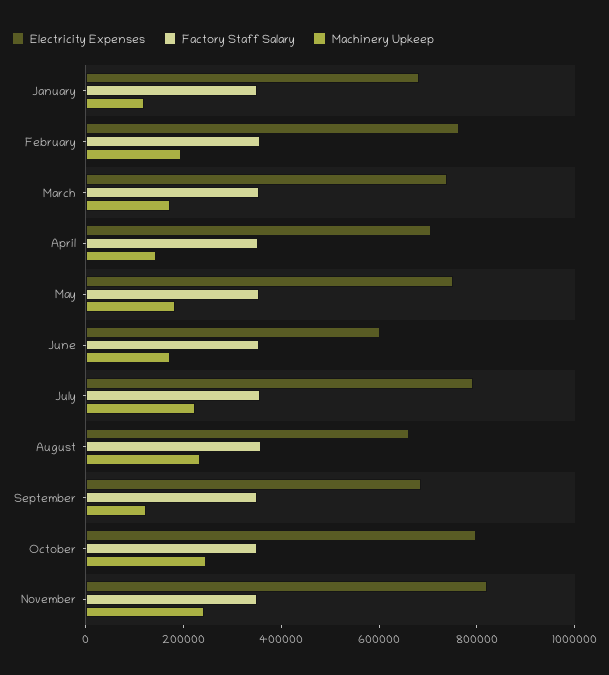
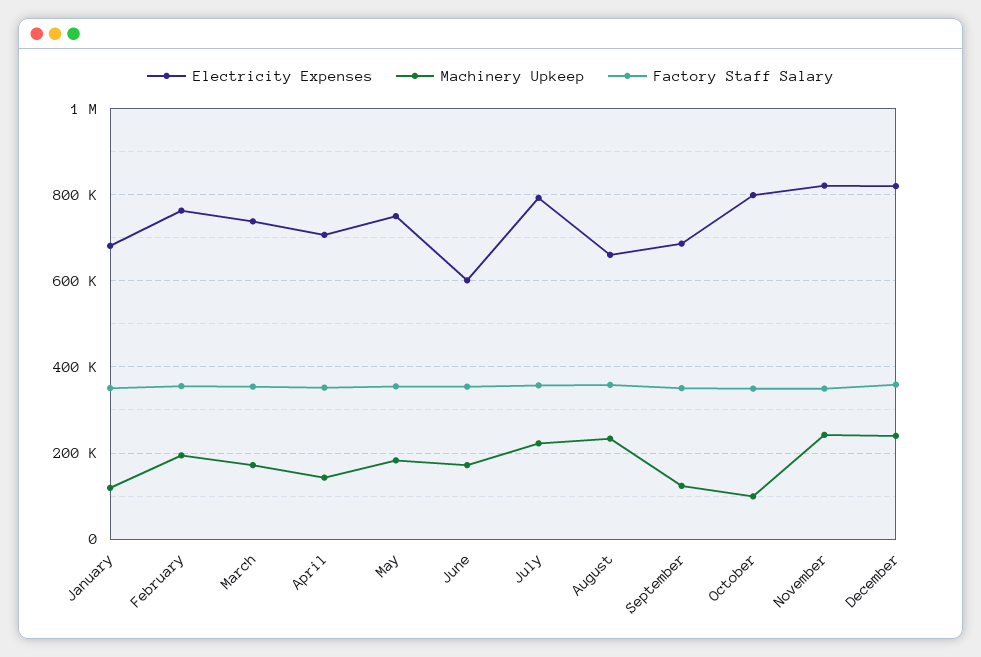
Machinery Upkeep, October: 250000 -> 100000
Electricity Expenses, December: none -> 820000
Machinery Upkeep, December: none -> 240000
Factory Staff Salary, December: none -> 360000

